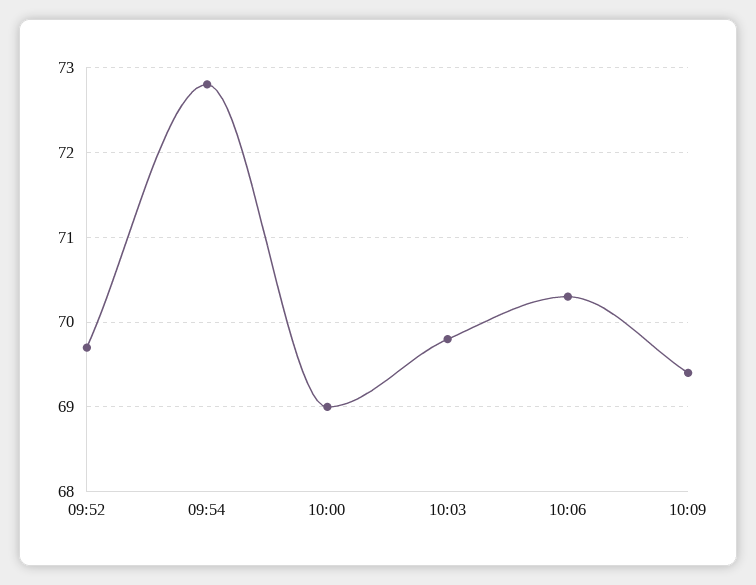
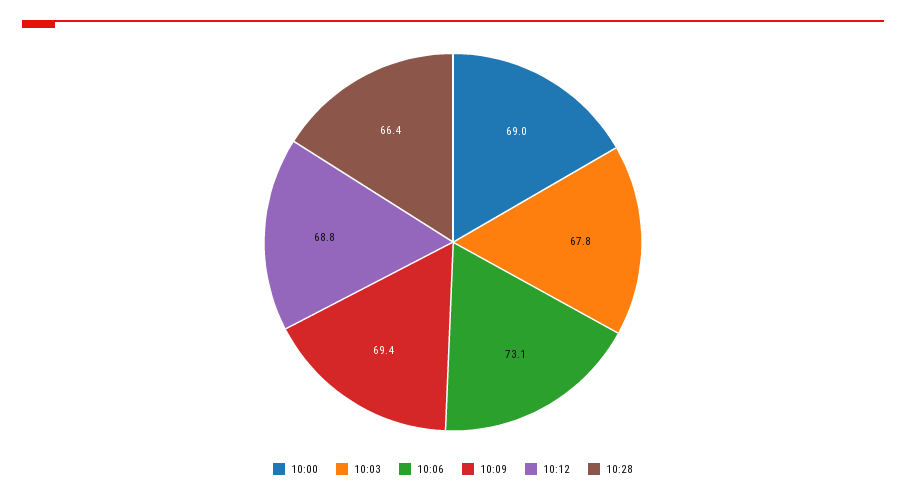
09:52: 69.7 -> none
09:54: 72.8 -> none
10:03: 69.8 -> 67.8
10:06: 70.3 -> 73.1
10:12: none -> 68.8
10:28: none -> 66.4

